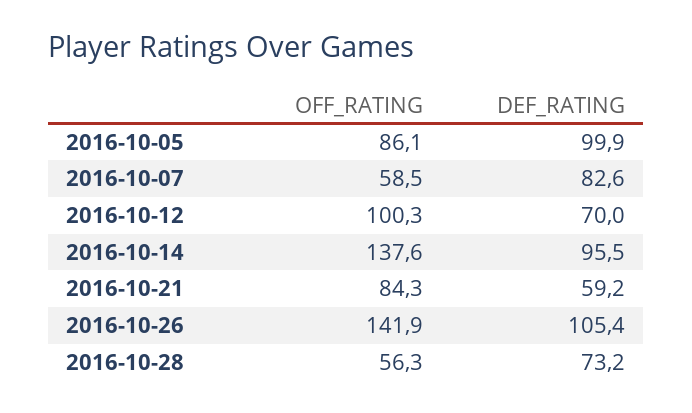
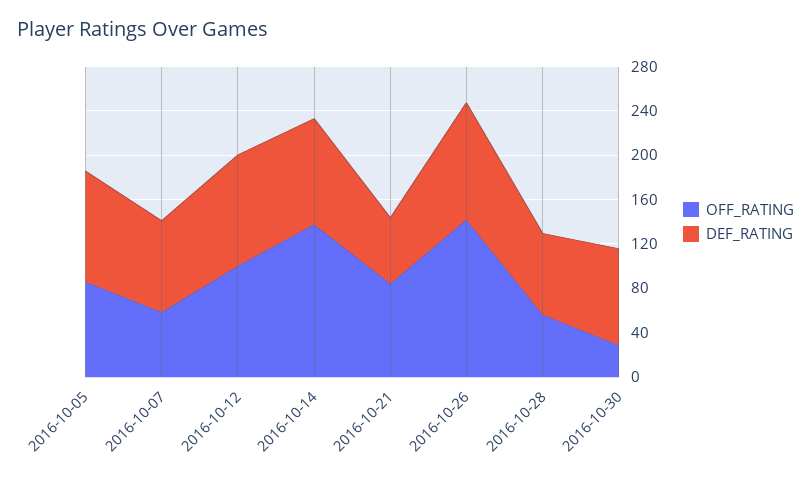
DEF_RATING, 2016-10-12: 70 -> 100
OFF_RATING, 2016-10-30: none -> 30
DEF_RATING, 2016-10-30: none -> 90

